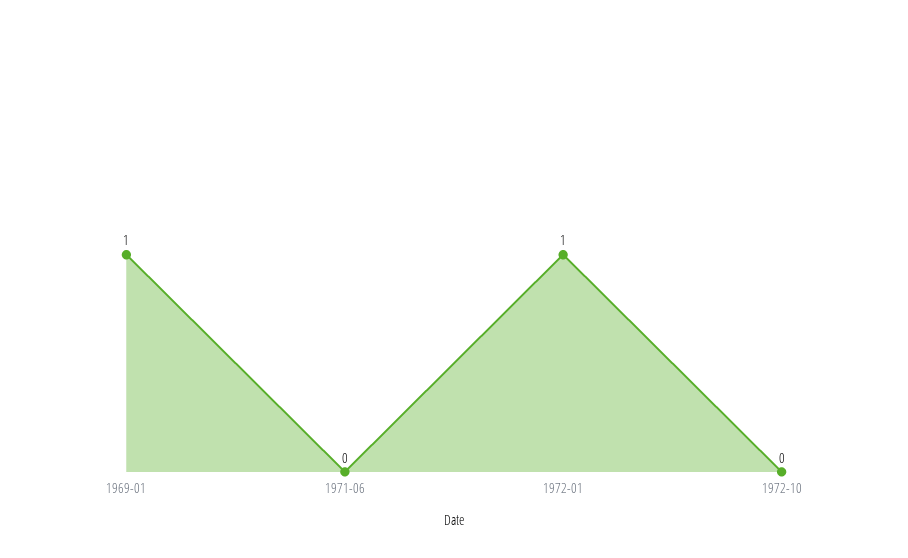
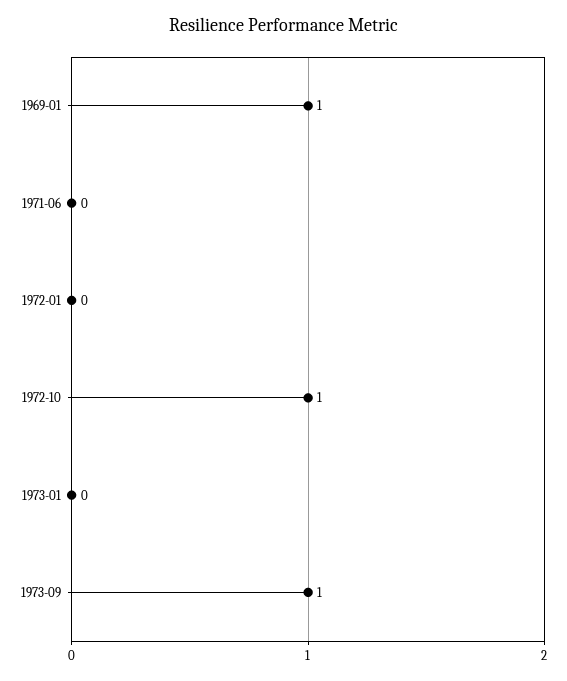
1972-01: 1 -> 0
1972-10: 0 -> 1
1973-01: none -> 0
1973-09: none -> 1

